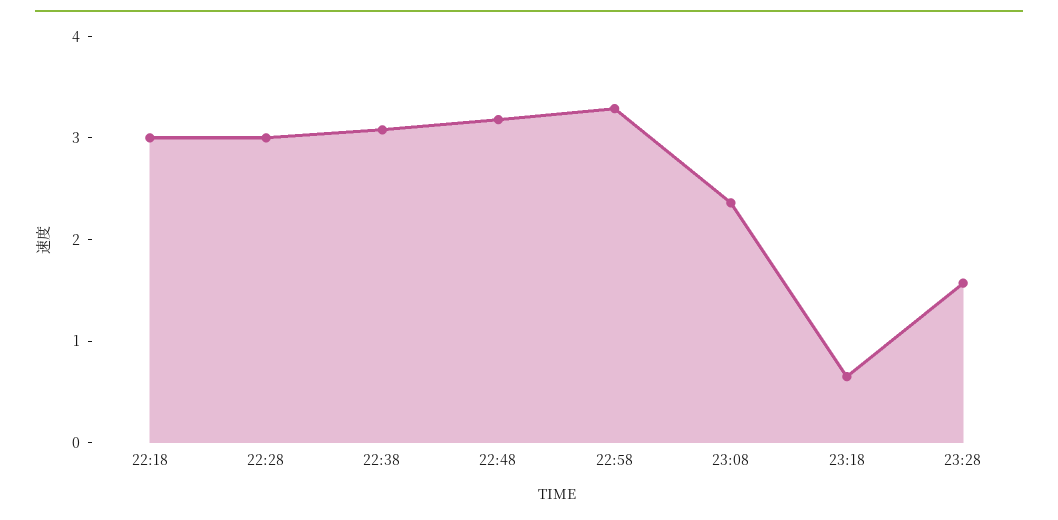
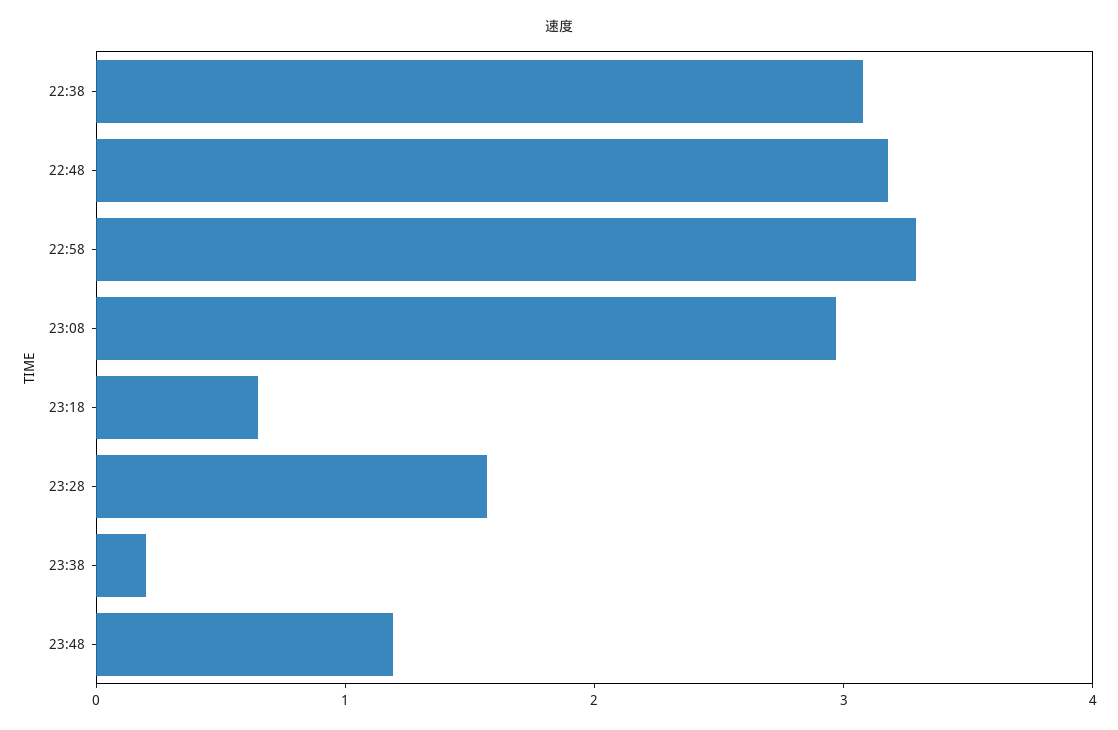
22:18: 3 -> none
22:28: 3 -> none
23:08: 2.4 -> 3
23:38: none -> 0.2
23:48: none -> 1.2

